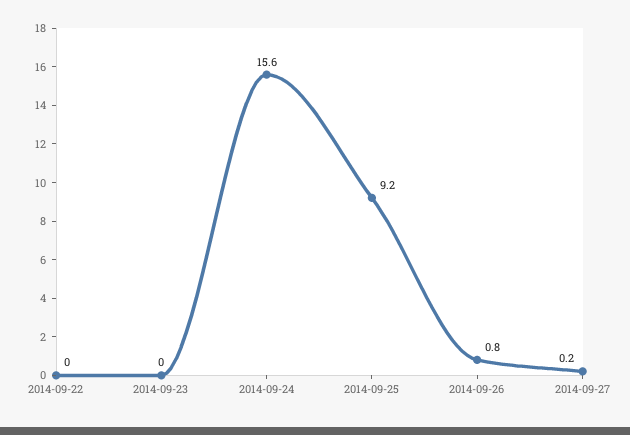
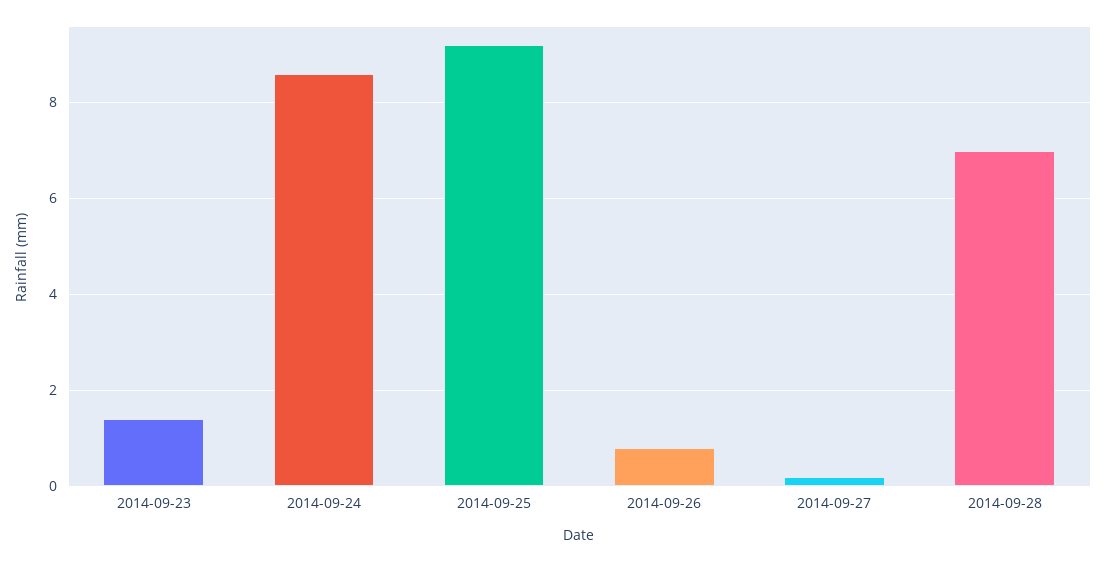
2014-09-22: 0 -> none
2014-09-23: 0 -> 1.5
2014-09-24: 15.6 -> 8.5
2014-09-28: none -> 7

